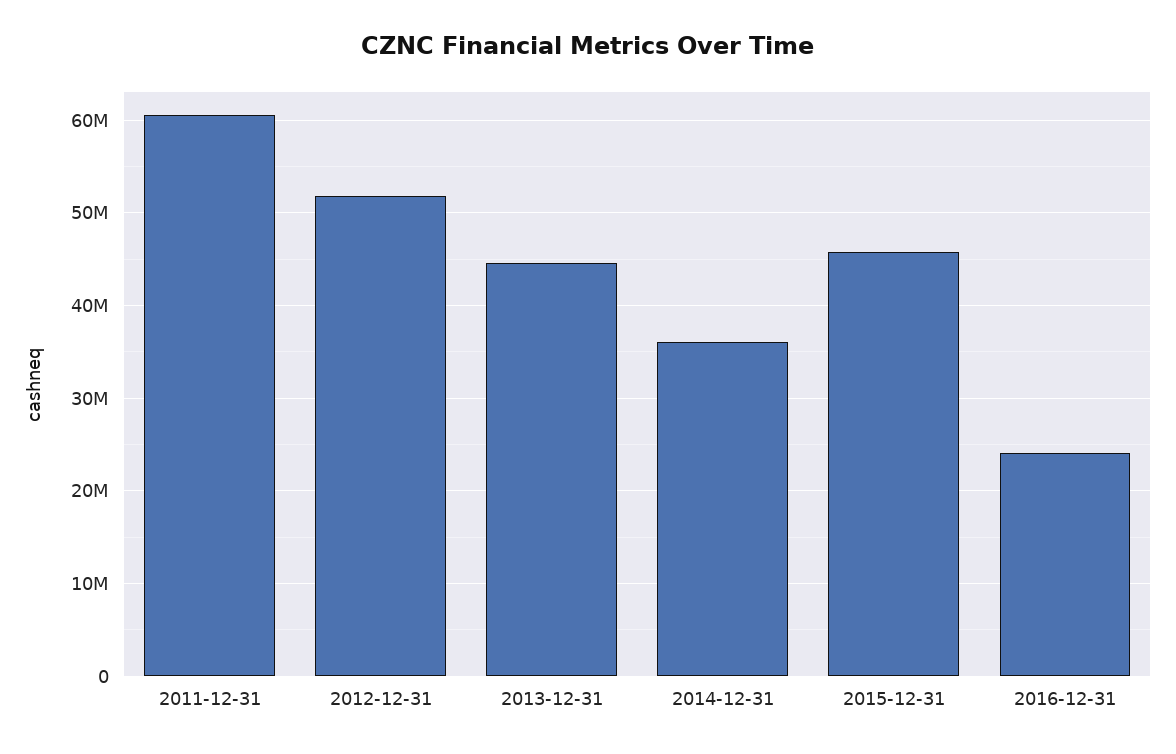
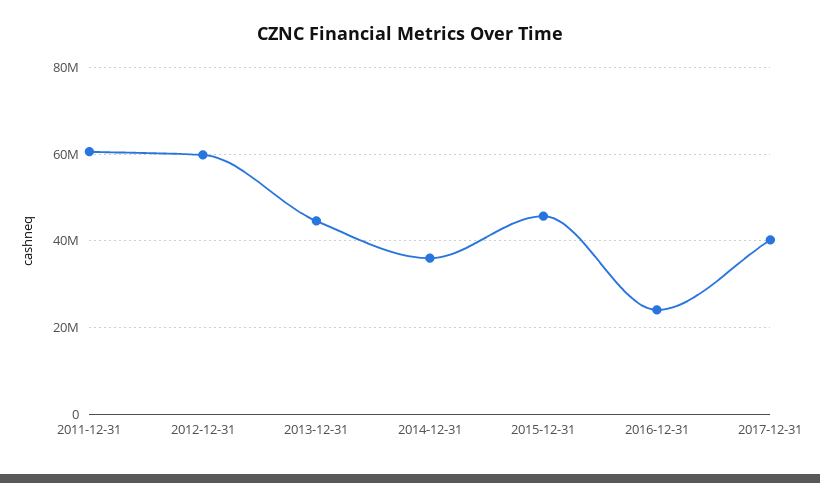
2012-12-31: 52000000 -> 60000000
2017-12-31: none -> 40000000

